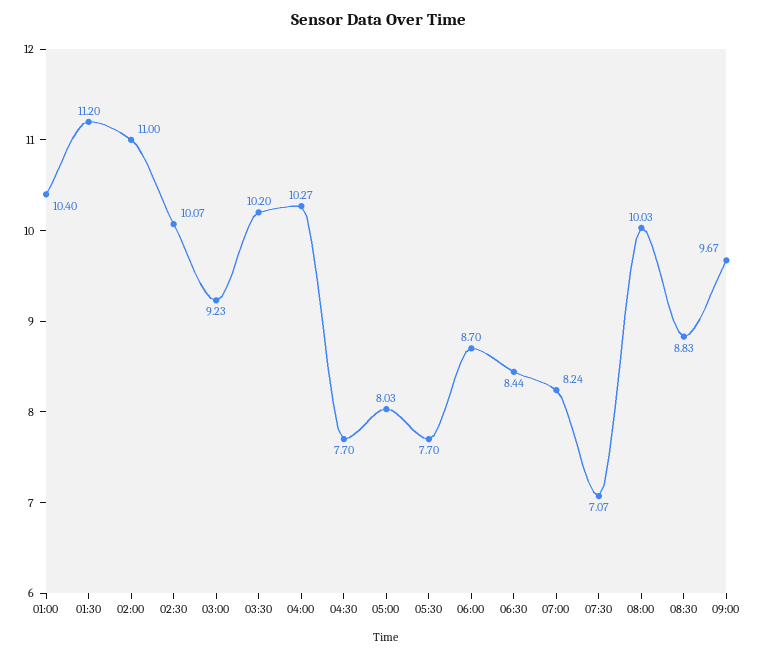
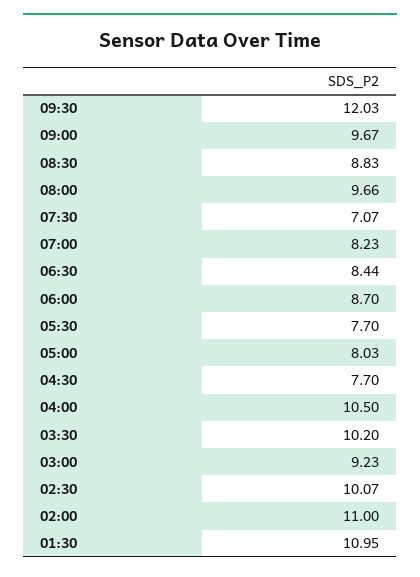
01:00: 10.4 -> none
01:30: 11.2 -> 10.95
04:00: 10.27 -> 10.5
07:00: 8.24 -> 8.23
08:00: 10.03 -> 9.66
09:30: none -> 12.03

